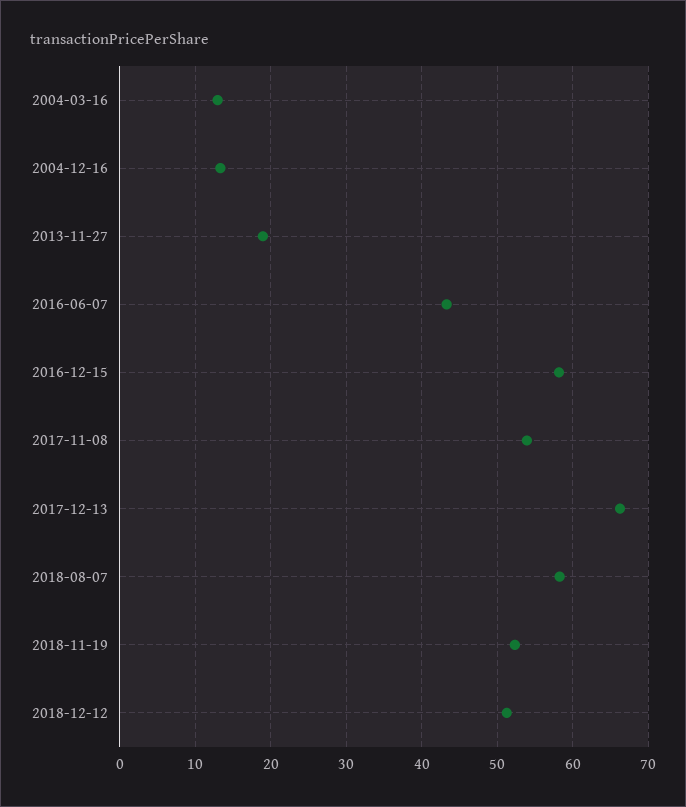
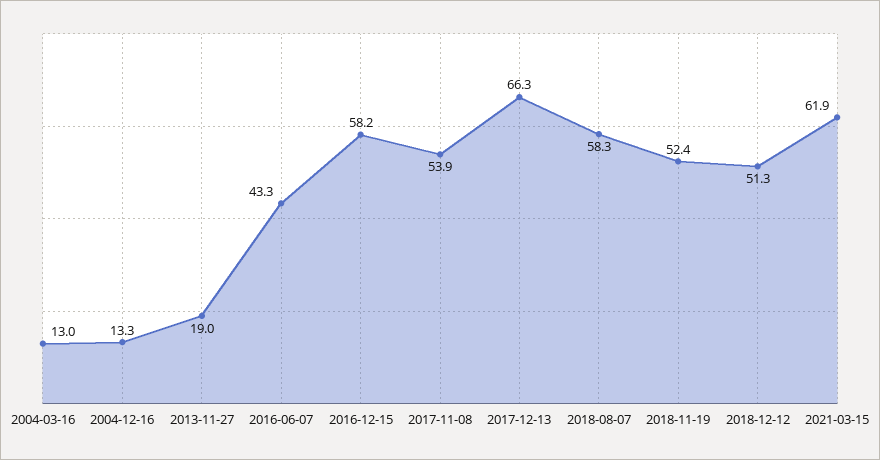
2021-03-15: none -> 61.9

